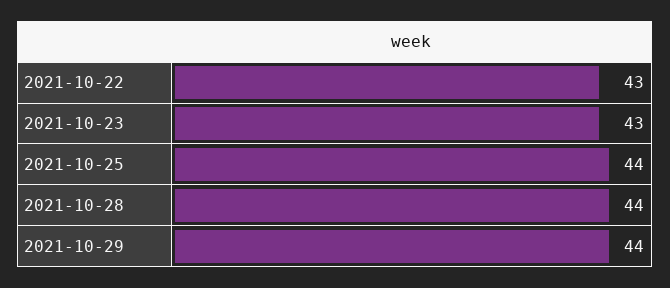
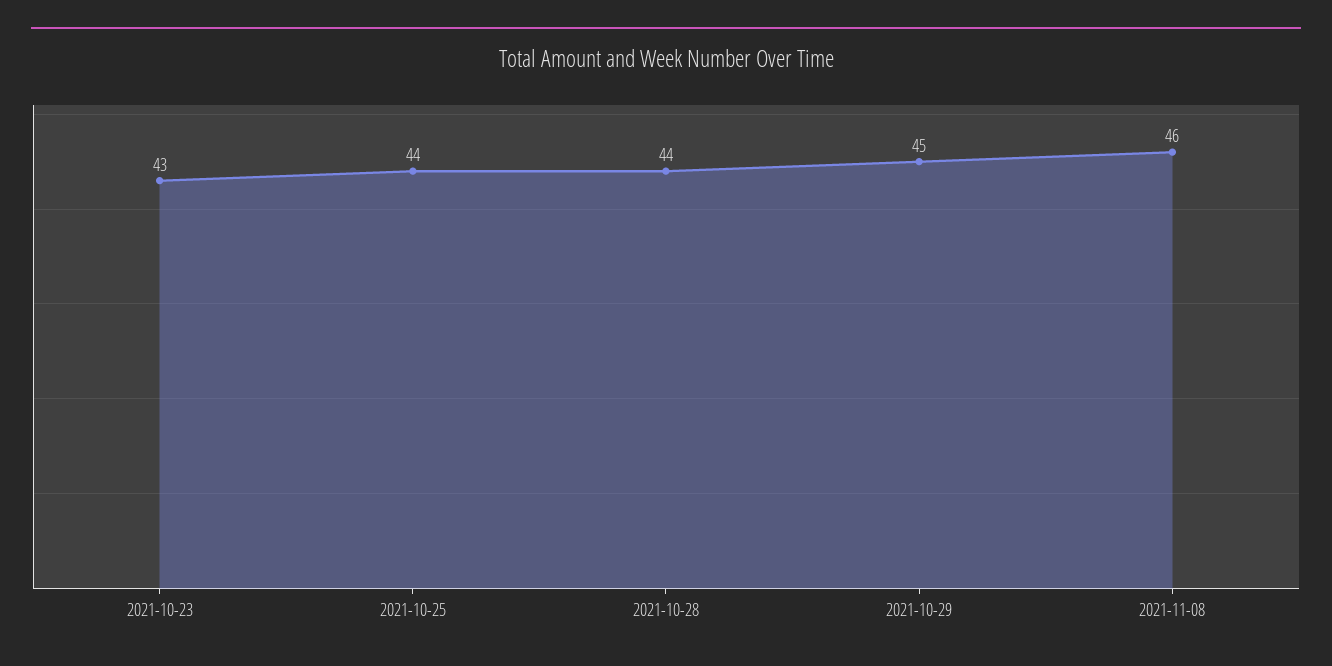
2021-10-22: 43 -> none
2021-10-29: 44 -> 45
2021-11-08: none -> 46

